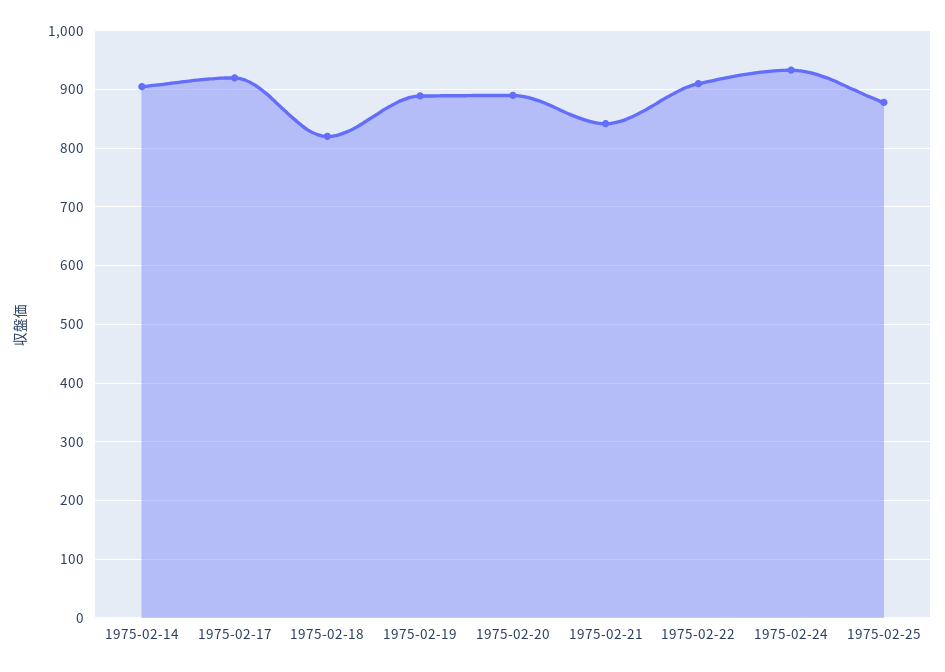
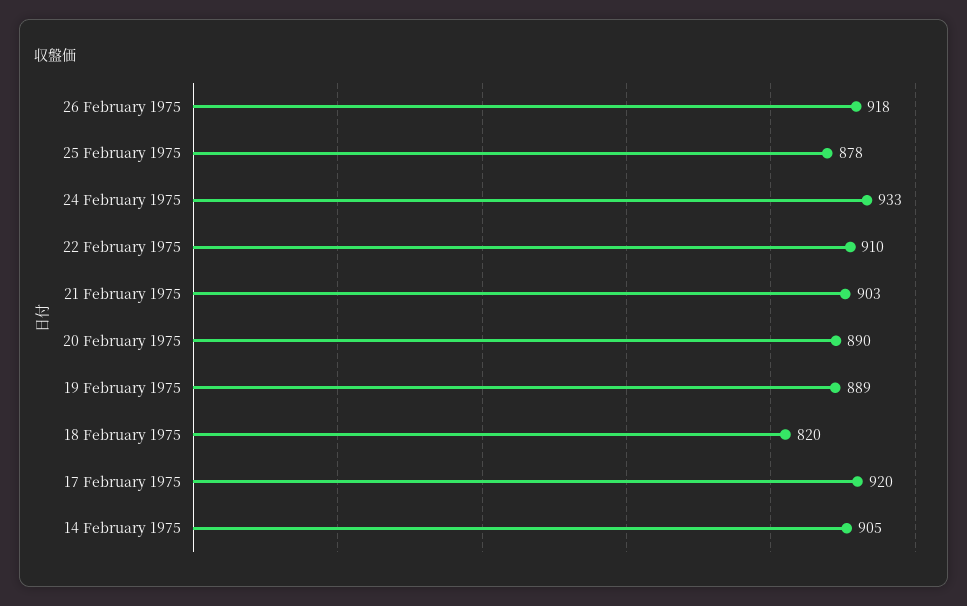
1975-02-21: 840 -> 903
26 February 1975: none -> 918

